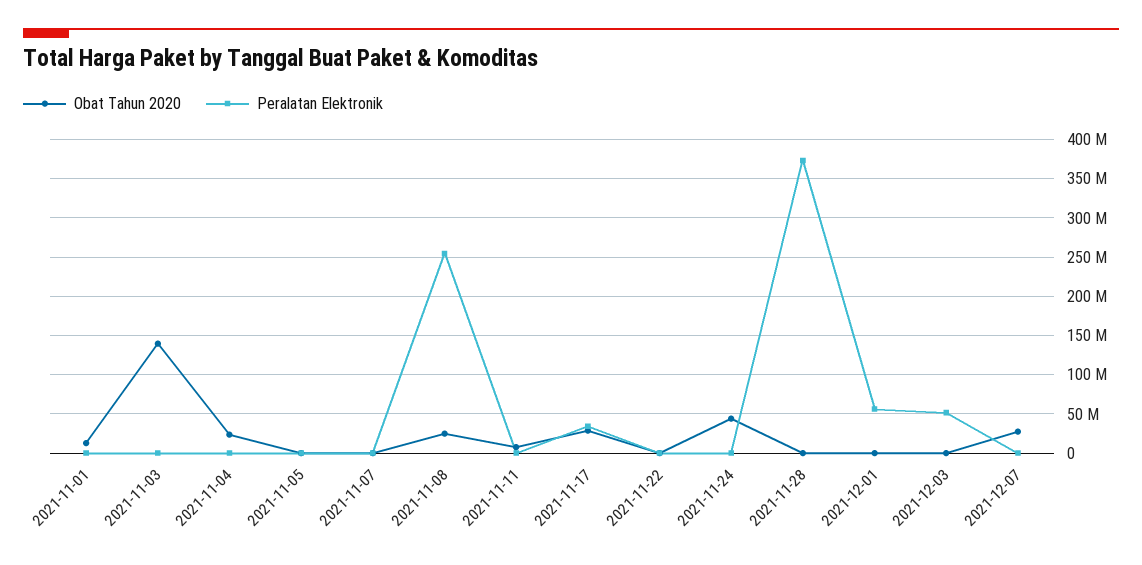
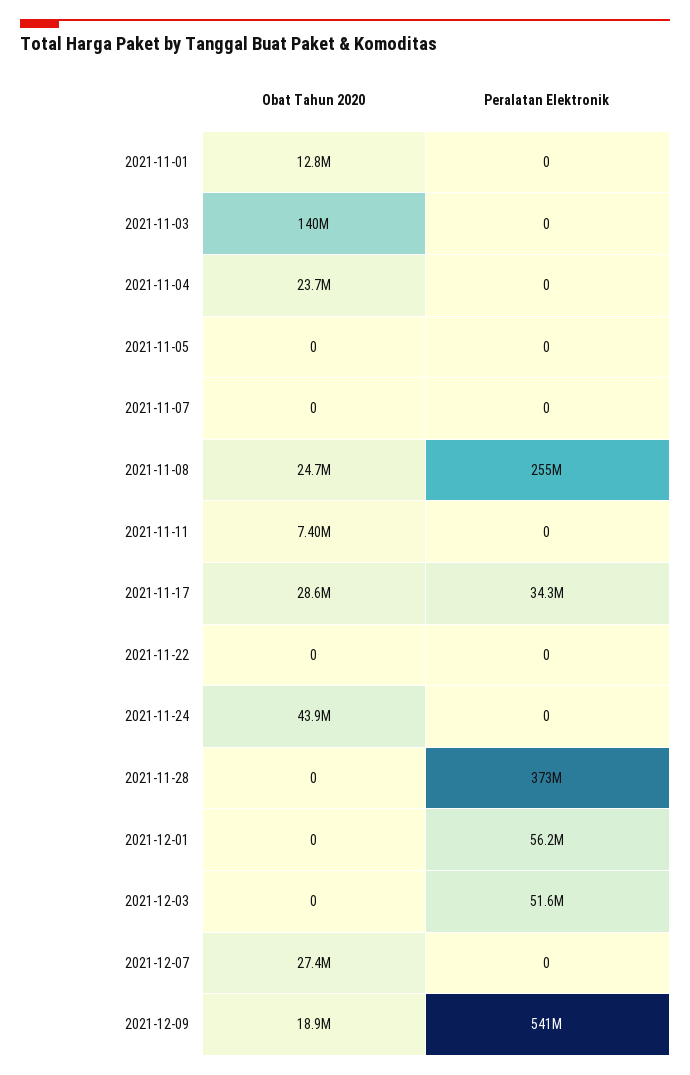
Obat Tahun 2020, 2021-12-09: none -> 18900000
Peralatan Elektronik, 2021-12-09: none -> 541000000

